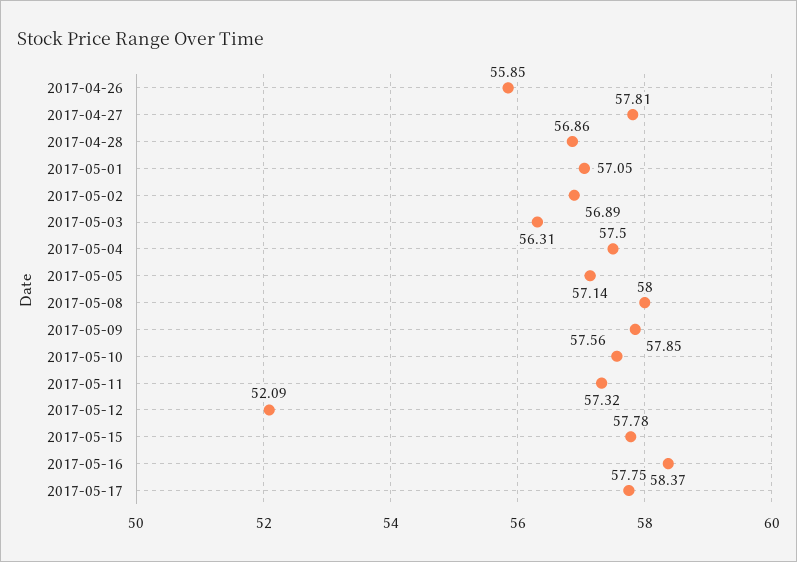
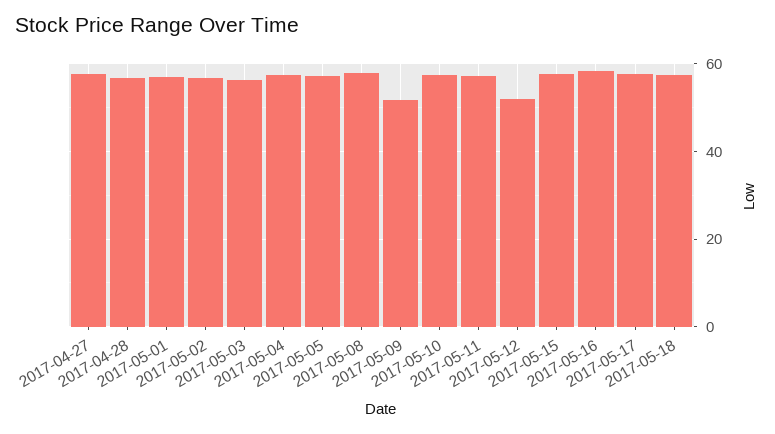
2017-04-26: 55.85 -> none
2017-05-09: 57.85 -> 52
2017-05-18: none -> 58

